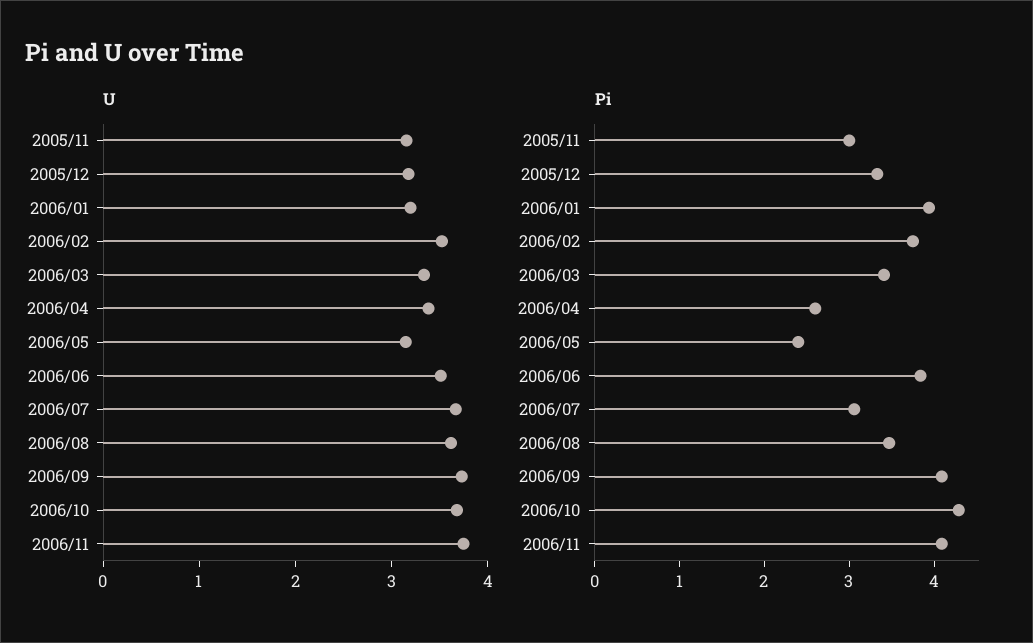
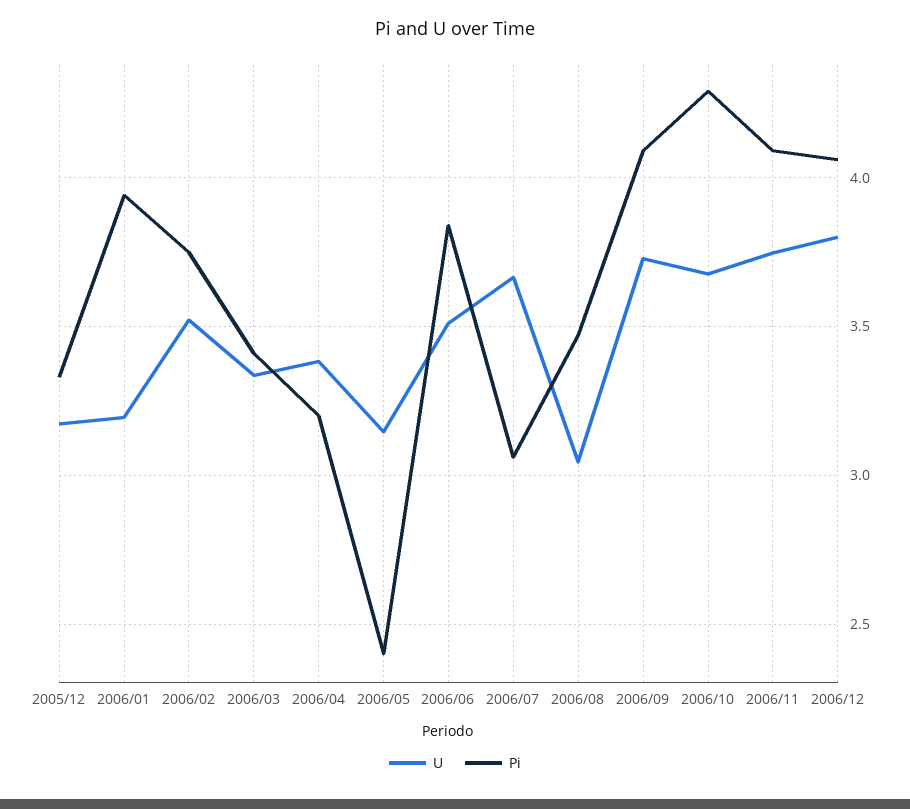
U, 2005/11: 3.2 -> none
U, 2006/08: 3.6 -> 3.05
Pi, 2005/11: 3 -> none
Pi, 2006/04: 2.6 -> 3.2
U, 2006/12: none -> 3.8
Pi, 2006/12: none -> 4.05

